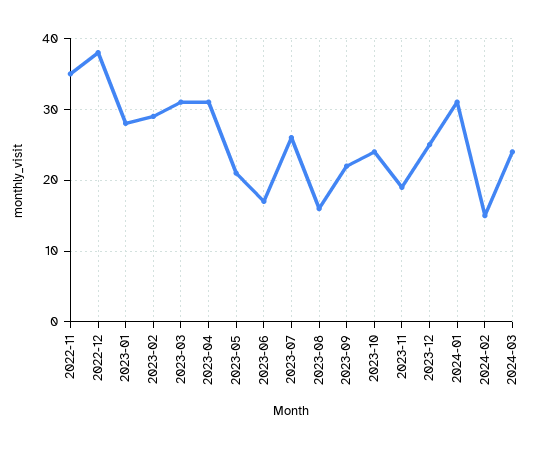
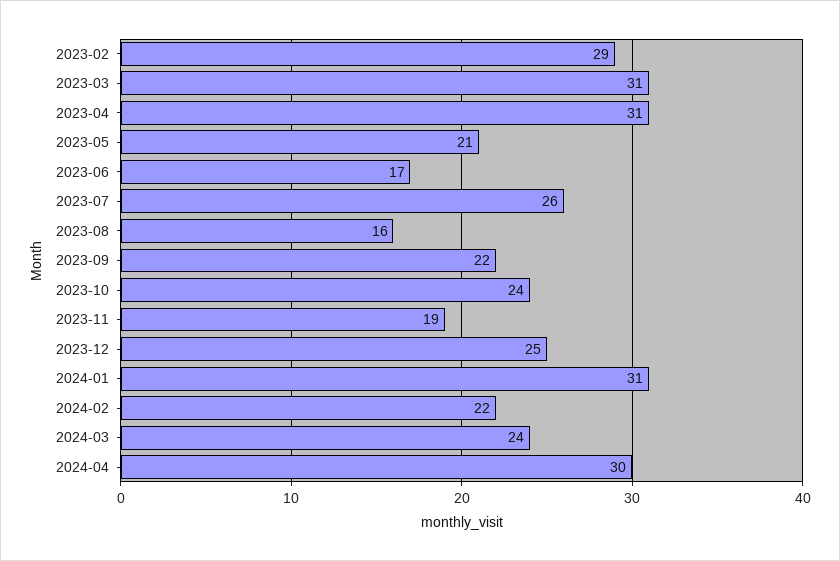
2022-11: 35 -> none
2022-12: 38 -> none
2023-01: 28 -> none
2024-02: 15 -> 22
2024-04: none -> 30

